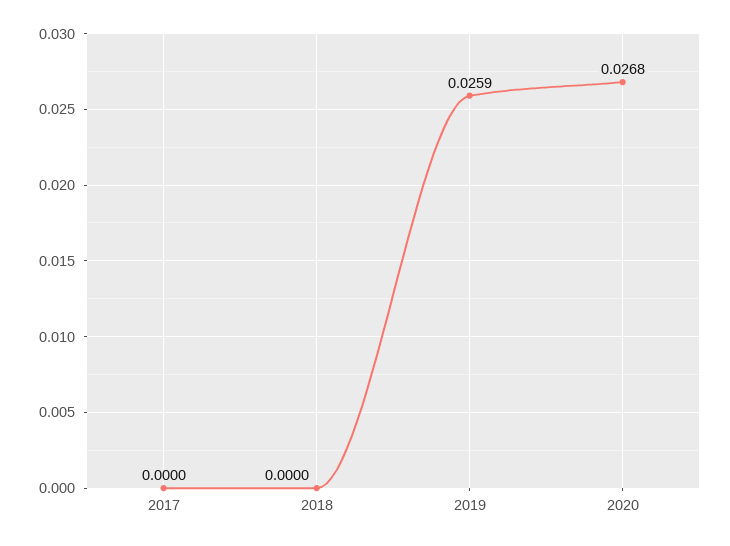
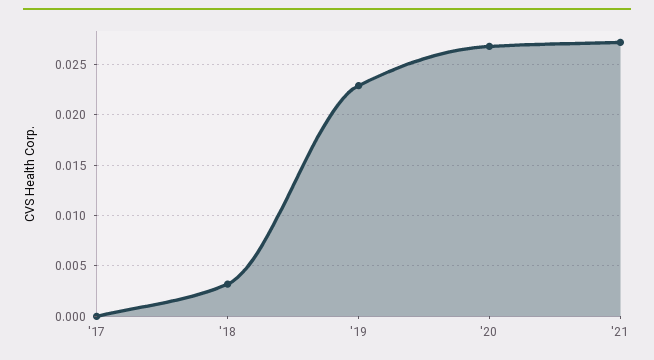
2018: 0 -> 0.003
2019: 0.0259 -> 0.023
'21: none -> 0.027

